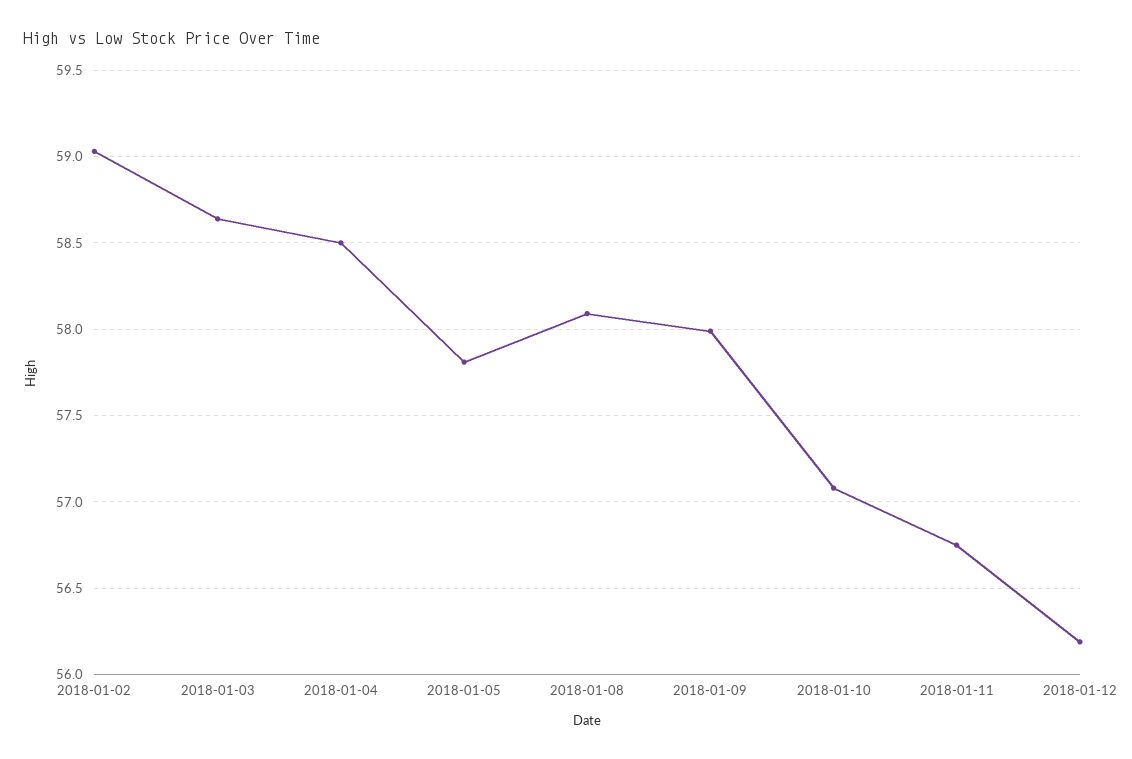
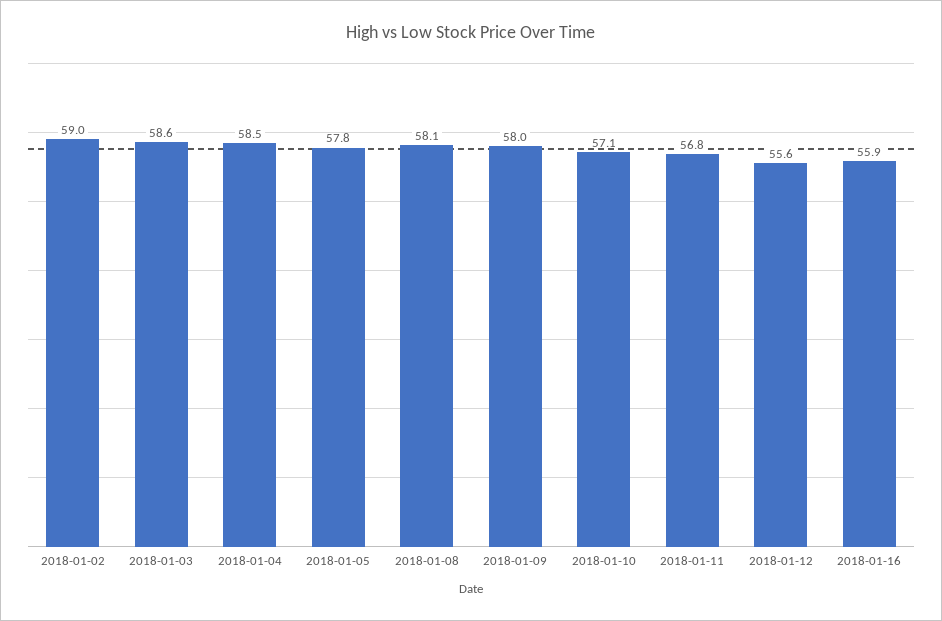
2018-01-12: 56.2 -> 55.6
2018-01-16: none -> 55.9

